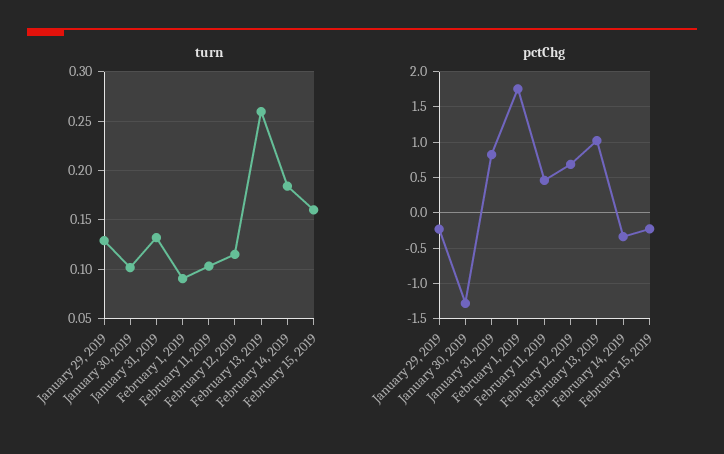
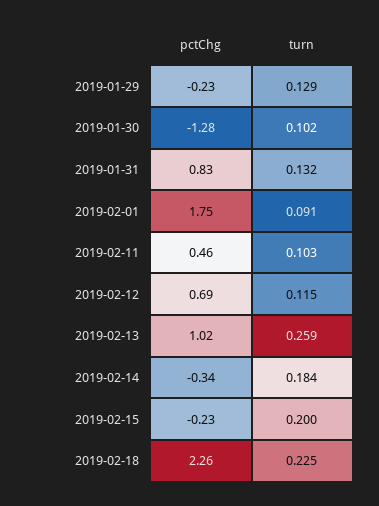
turn, February 15, 2019: 0.16 -> 0.2
pctChg, 2019-02-18: none -> 2.26
turn, 2019-02-18: none -> 0.225

